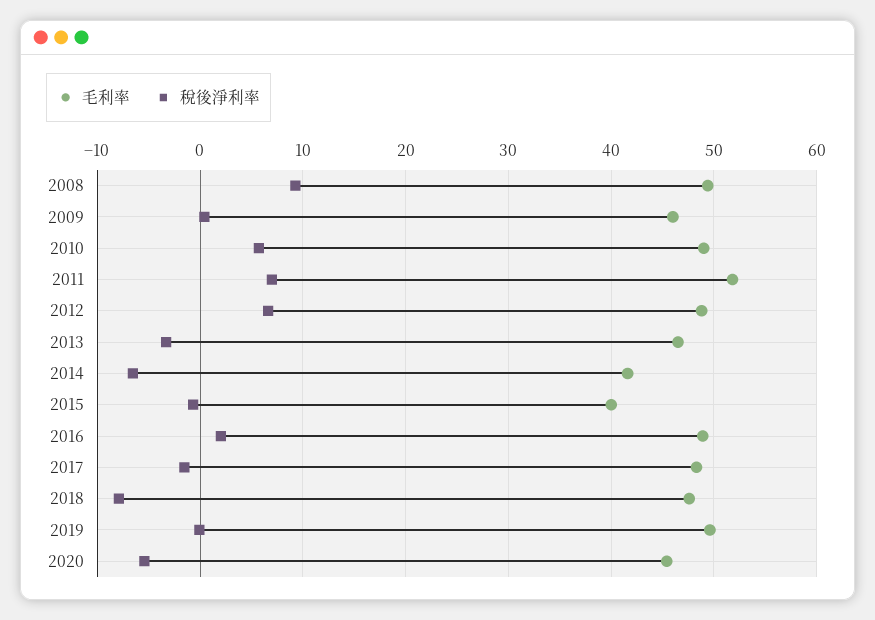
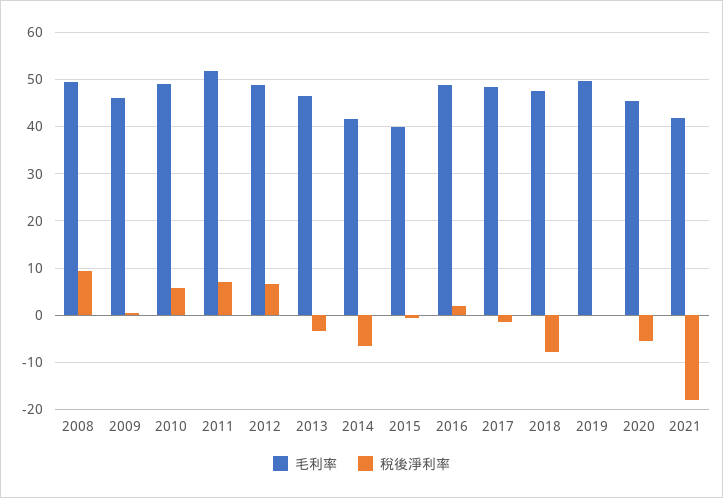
毛利率, 2021: none -> 42
稅後淨利率, 2021: none -> -18

